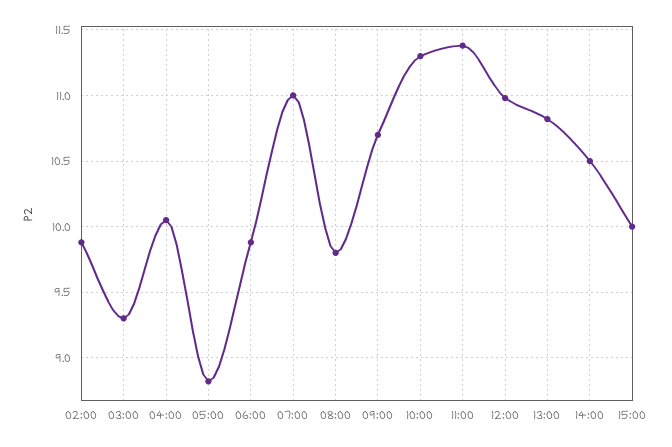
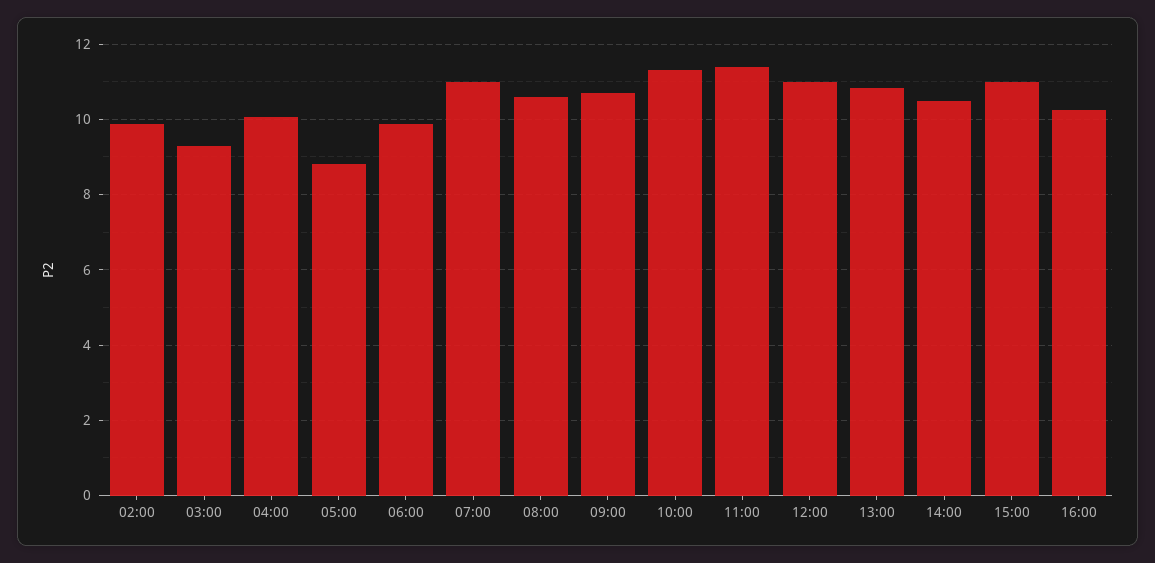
08:00: 9.8 -> 10.6
15:00: 10 -> 11
16:00: none -> 10.2

